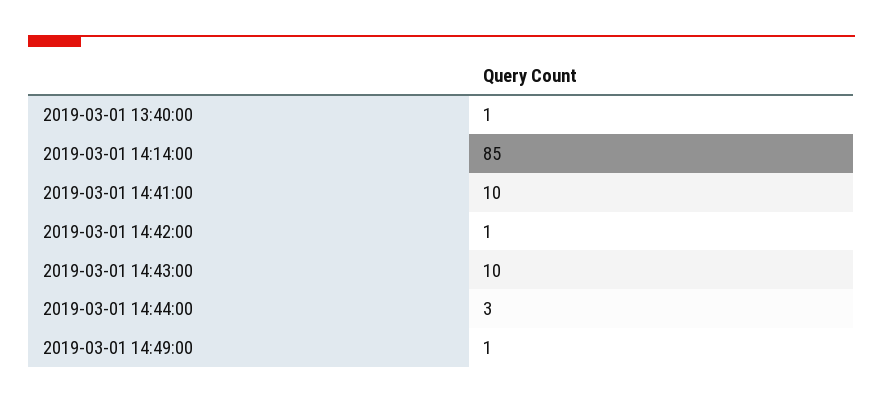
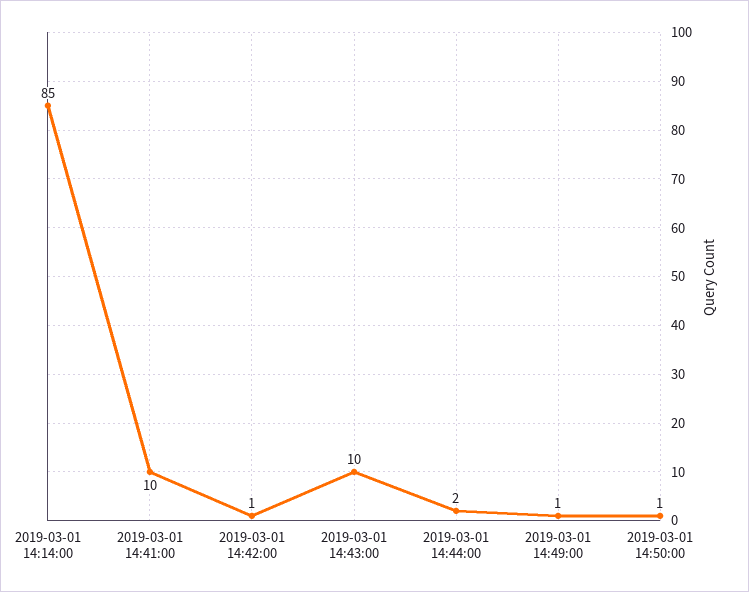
2019-03-01 13:40:00: 1 -> none
2019-03-01 14:44:00: 3 -> 2
2019-03-01 14:50:00: none -> 1

